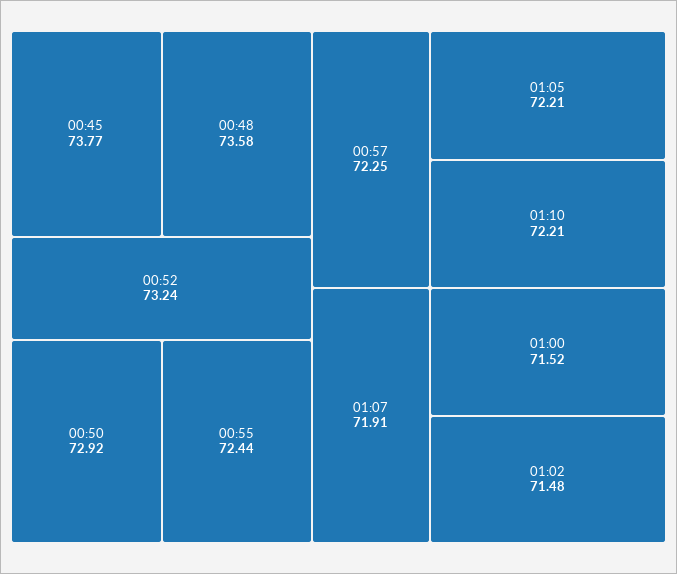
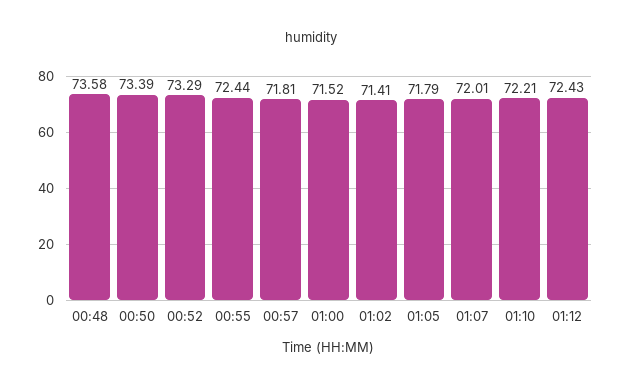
00:45: 73.77 -> none
00:52: 73.24 -> 73.29
00:50: 72.92 -> 73.39
00:57: 72.25 -> 71.81
01:05: 72.21 -> 71.79
01:07: 71.91 -> 72.01
01:02: 71.48 -> 71.41
01:12: none -> 72.43

